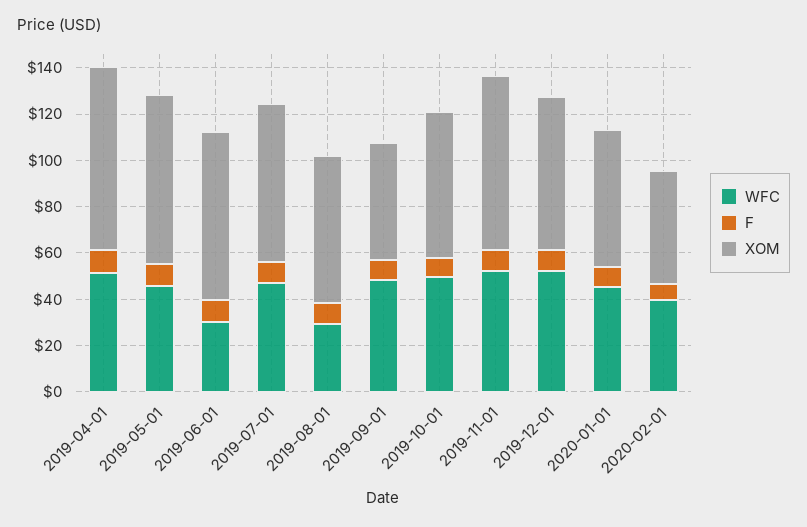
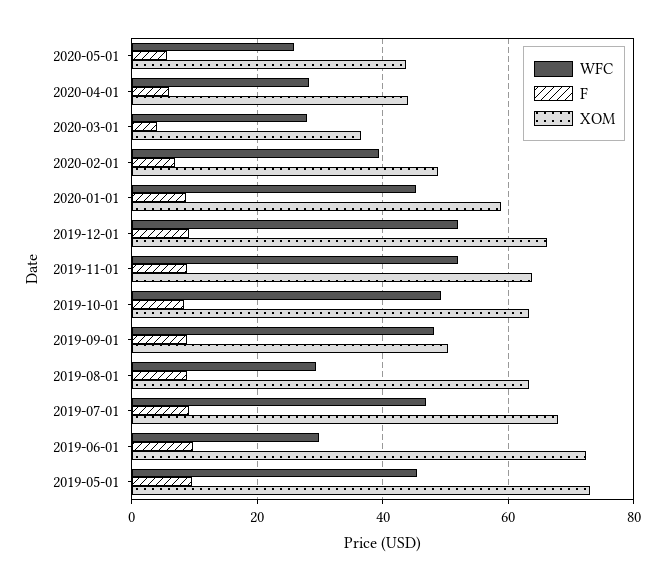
WFC, 2019-04-01: 50 -> none
F, 2019-04-01: 10 -> none
XOM, 2019-04-01: 80 -> none
XOM, 2019-11-01: 75 -> 64
WFC, 2020-05-01: none -> 26
F, 2020-05-01: none -> 6
XOM, 2020-05-01: none -> 44
WFC, 2020-04-01: none -> 28
F, 2020-04-01: none -> 6
XOM, 2020-04-01: none -> 44
WFC, 2020-03-01: none -> 28
F, 2020-03-01: none -> 4
XOM, 2020-03-01: none -> 36

